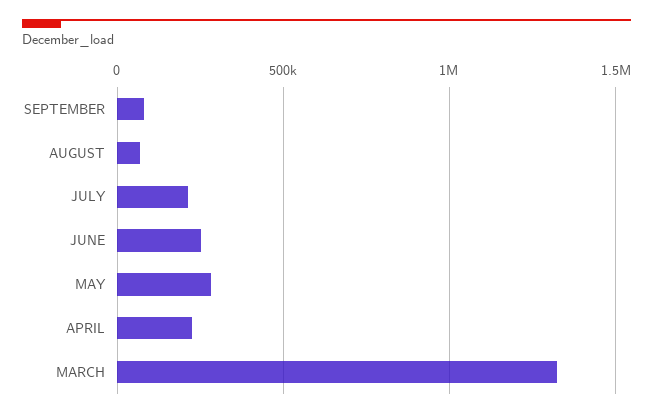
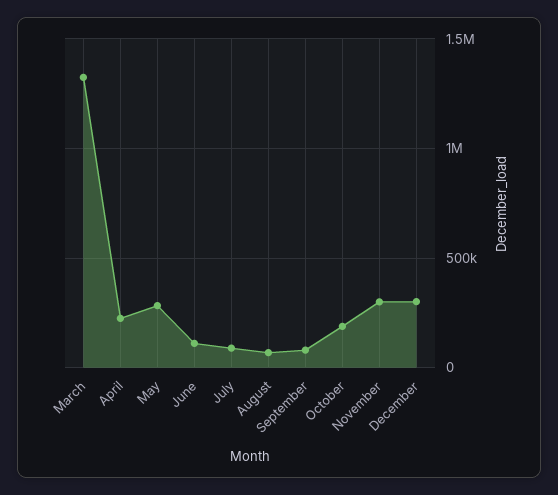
JULY: 200000 -> 100000
JUNE: 250000 -> 100000
October: none -> 200000
November: none -> 300000
December: none -> 300000

